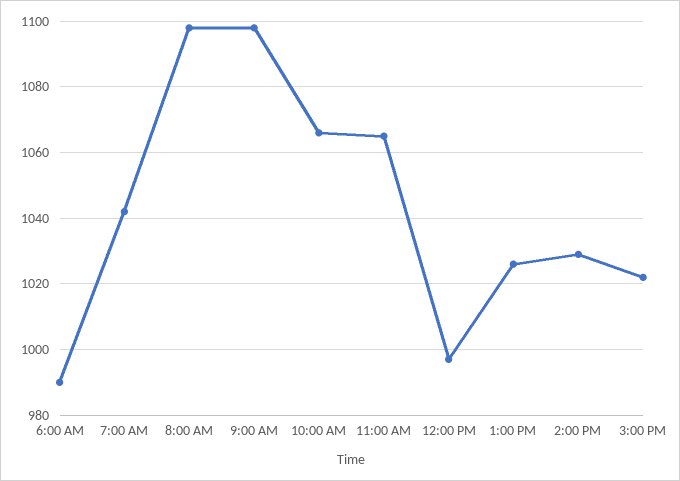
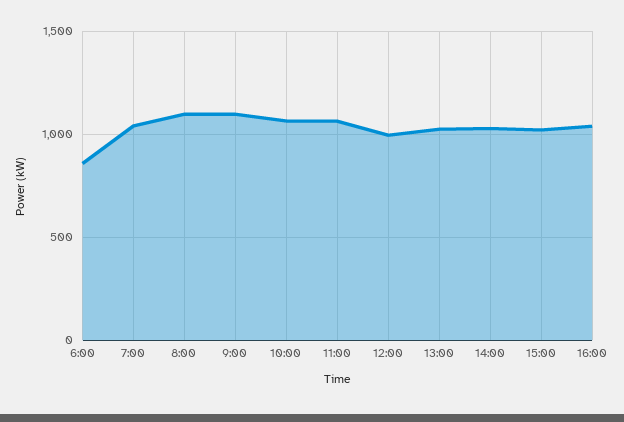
6:00 AM: 990 -> 850
16:00: none -> 1050

